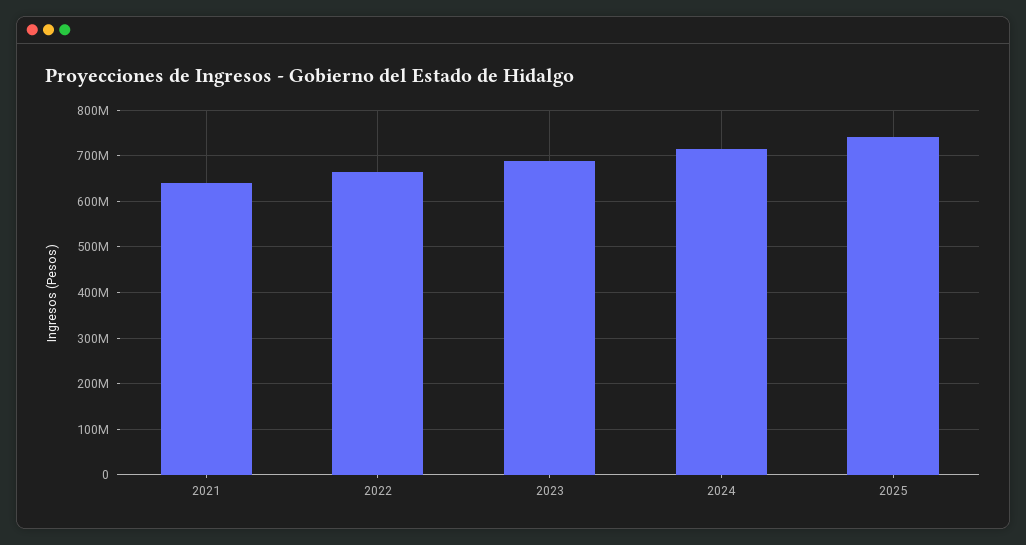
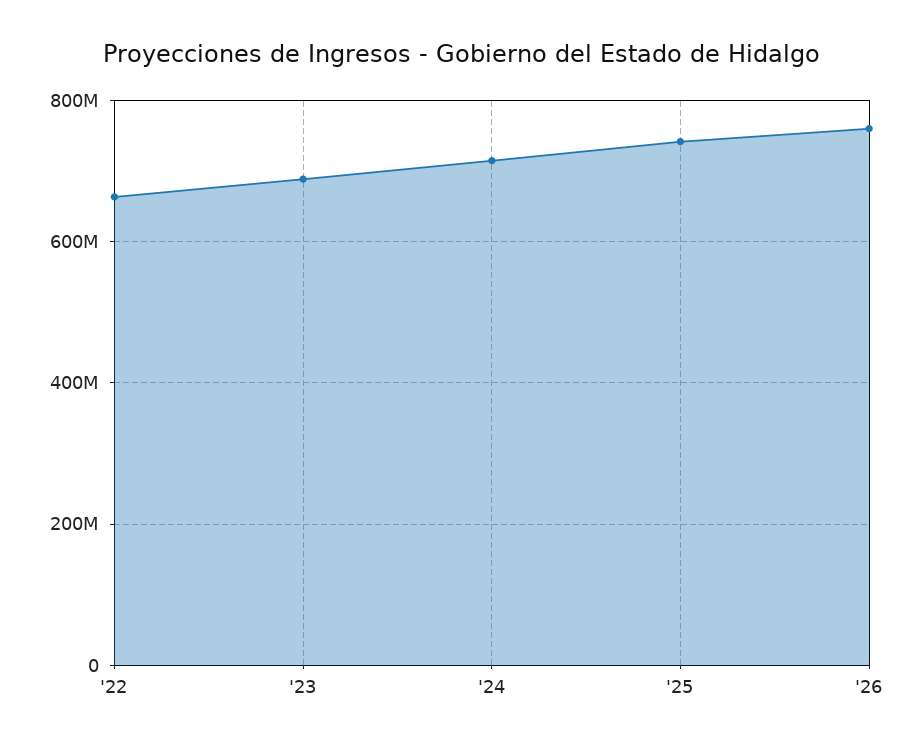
2021: 640000000 -> none
'26: none -> 760000000

